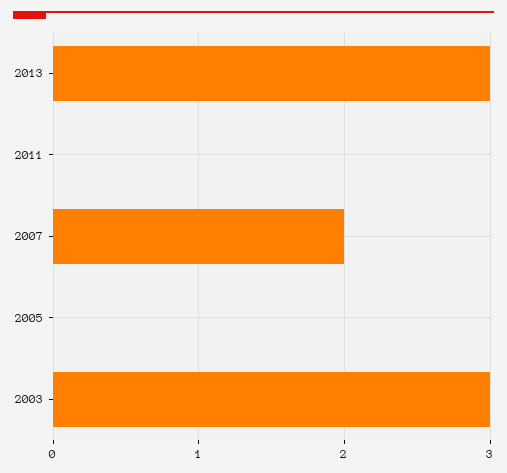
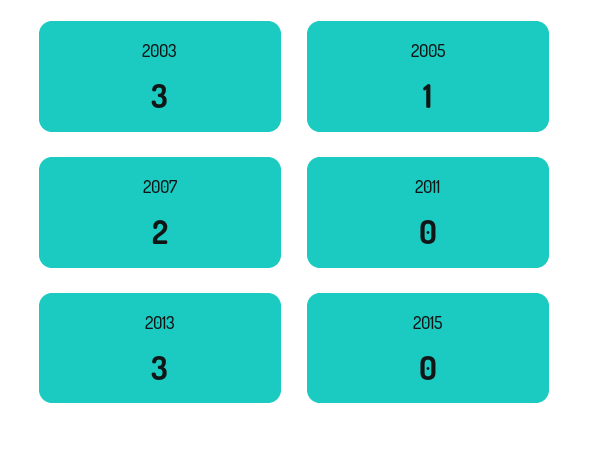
2005: 0 -> 1
2015: none -> 0

